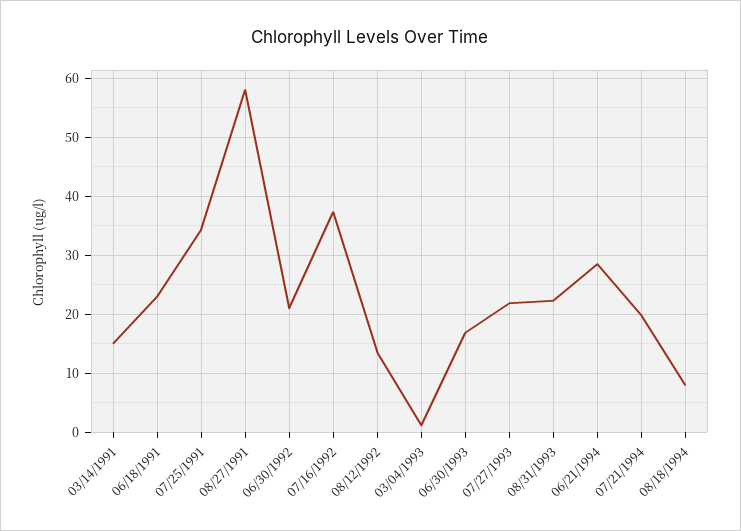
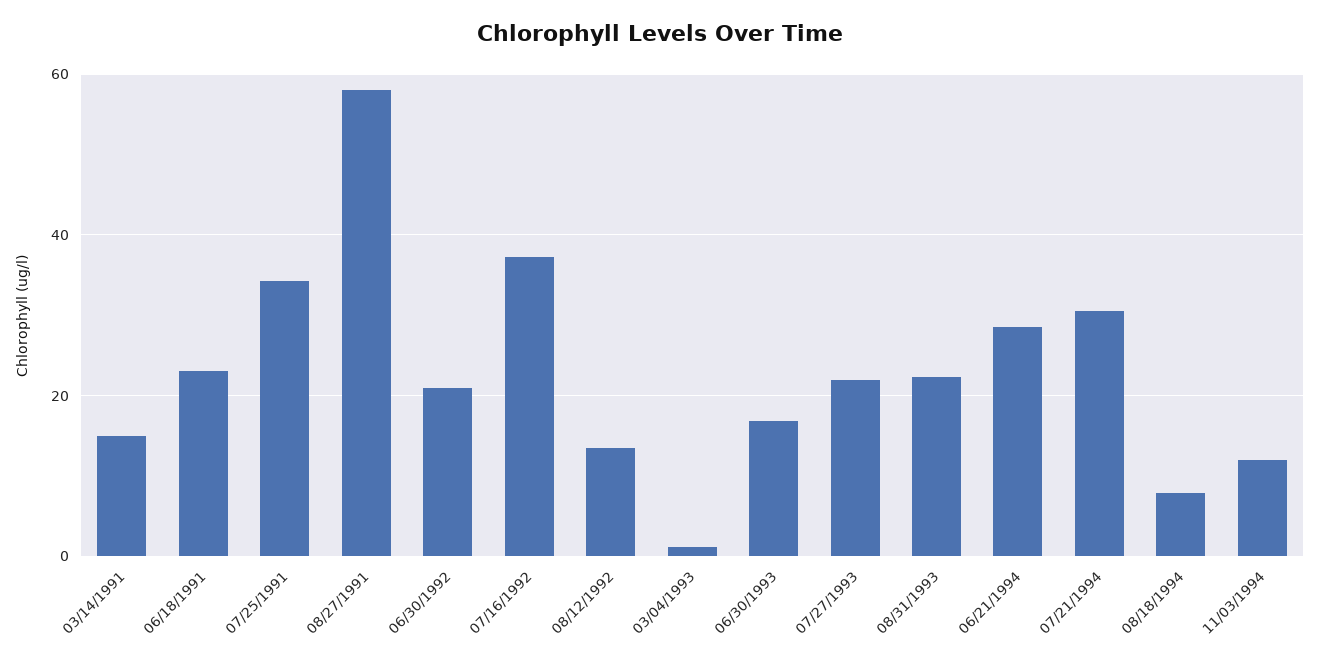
07/21/1994: 20 -> 30
11/03/1994: none -> 12

